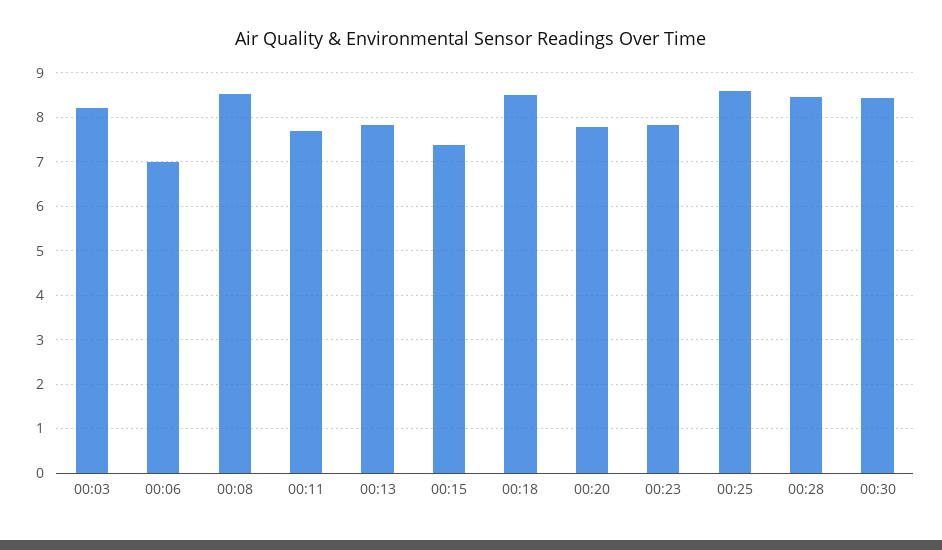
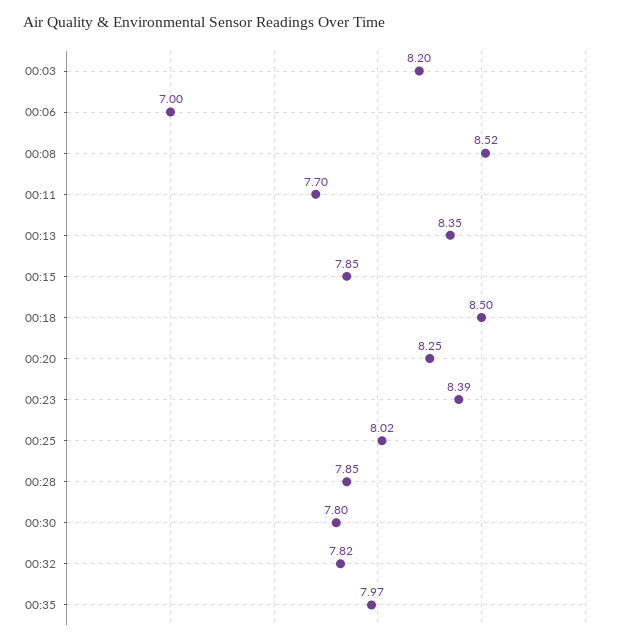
00:13: 7.8 -> 8.35
00:15: 7.4 -> 7.85
00:20: 7.8 -> 8.25
00:23: 7.8 -> 8.39
00:25: 8.6 -> 8.02
00:28: 8.4 -> 7.85
00:30: 8.4 -> 7.8
00:32: none -> 7.82
00:35: none -> 7.97

